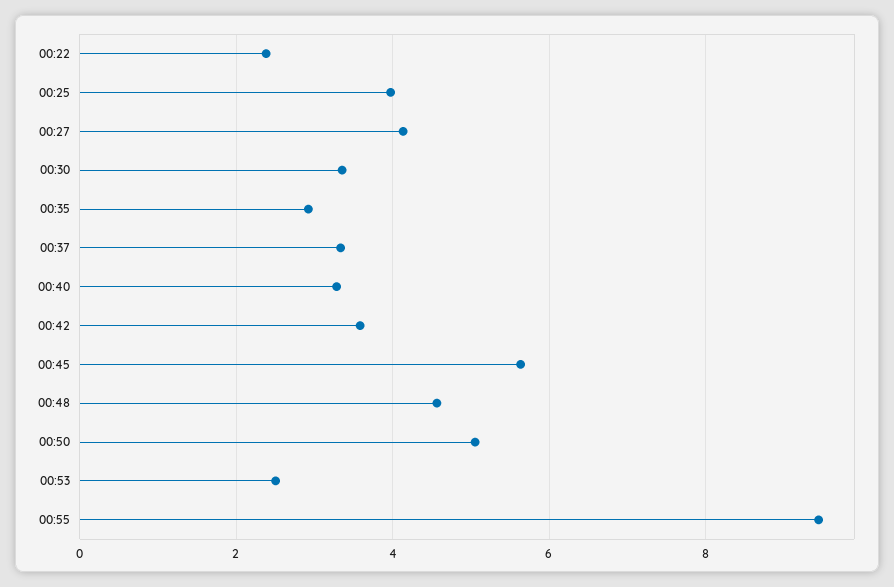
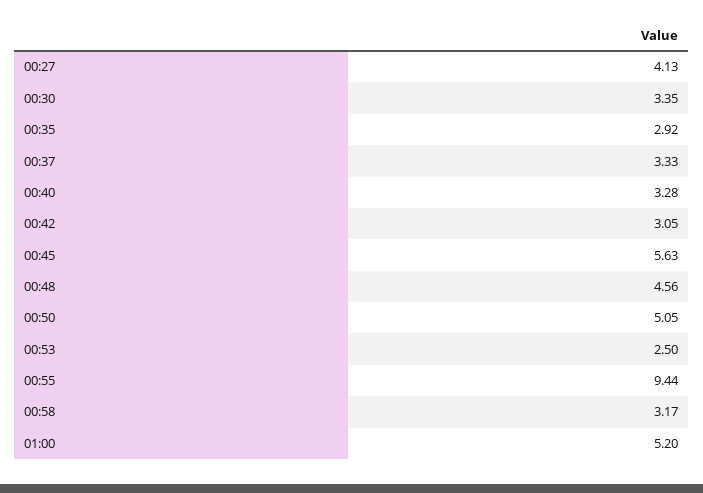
00:22: 2.4 -> none
00:25: 4 -> none
00:42: 3.6 -> 3.05
00:58: none -> 3.17
01:00: none -> 5.2

